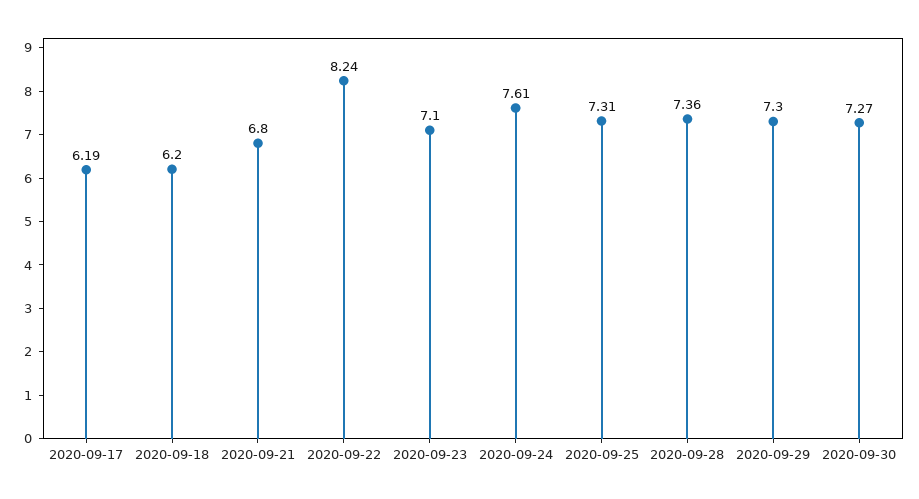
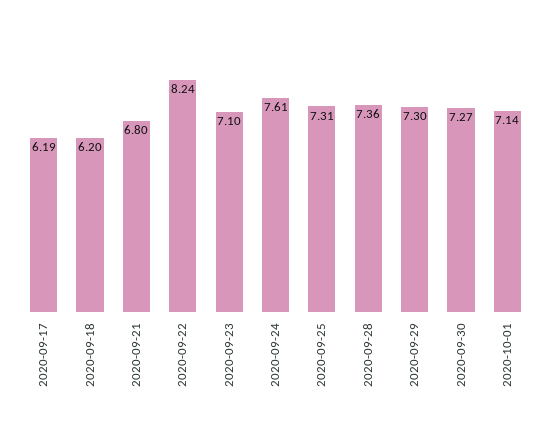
2020-10-01: none -> 7.14

